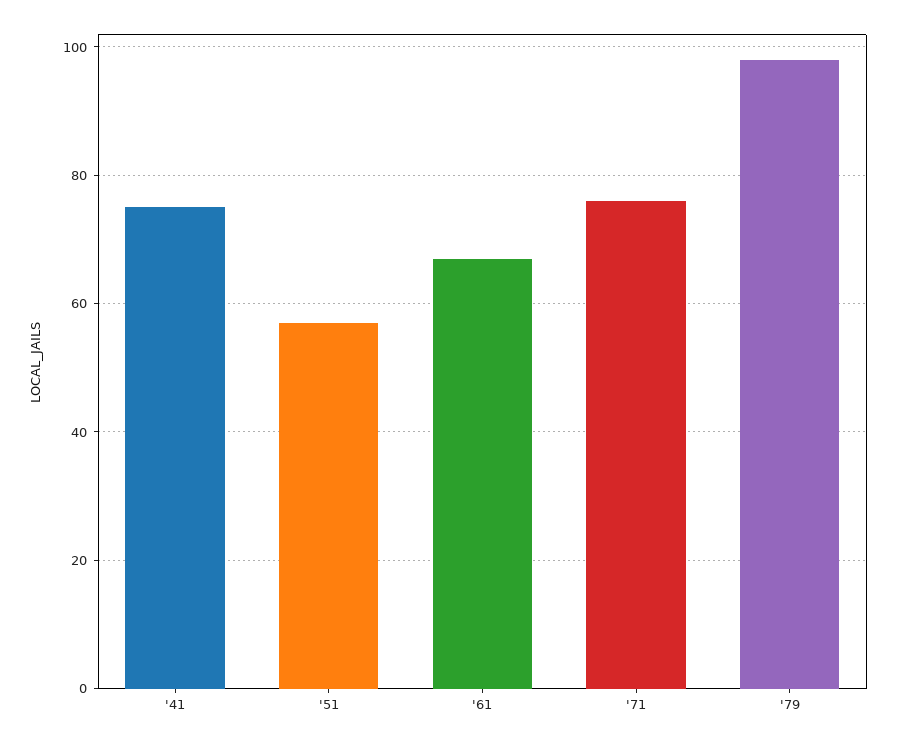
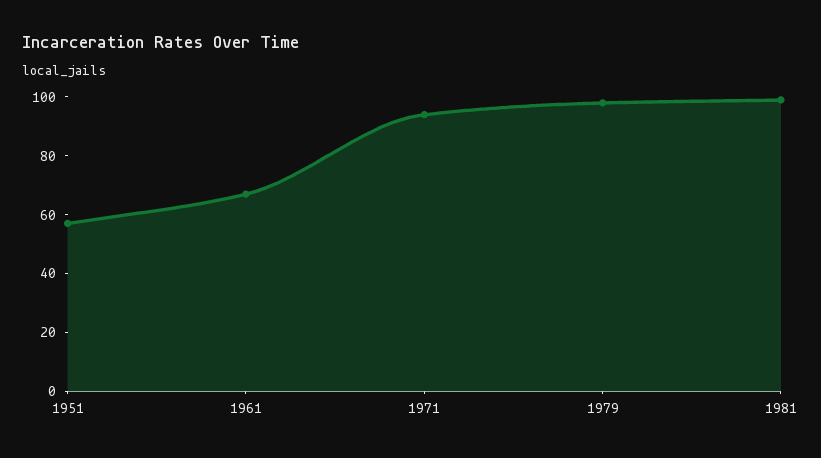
'41: 75 -> none
'71: 75 -> 95
1981: none -> 100

